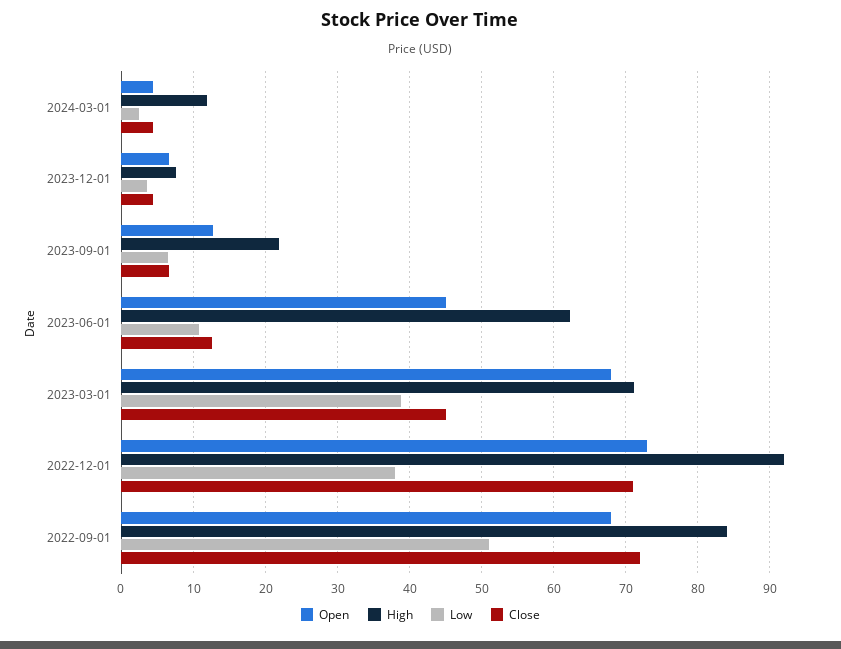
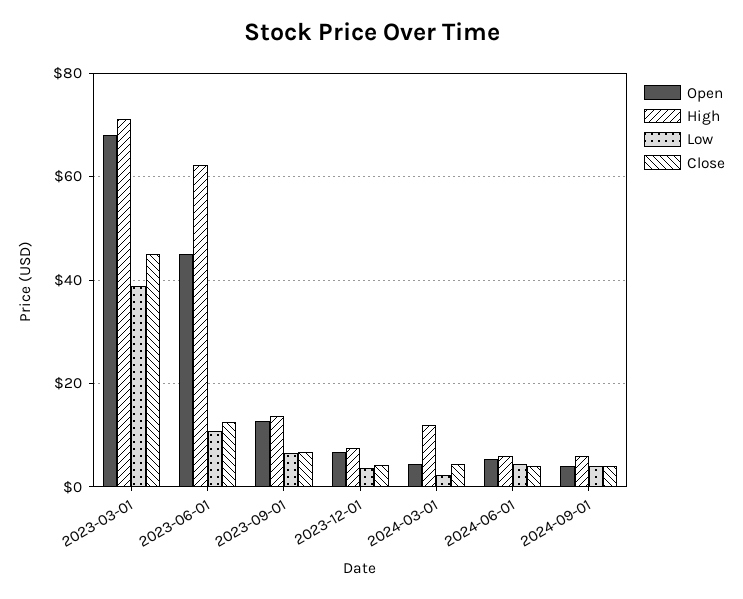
High, 2023-09-01: 22 -> 14
Open, 2022-12-01: 73 -> none
High, 2022-12-01: 92 -> none
Low, 2022-12-01: 38 -> none
Close, 2022-12-01: 71 -> none
Open, 2022-09-01: 68 -> none
High, 2022-09-01: 84 -> none
Low, 2022-09-01: 51 -> none
Close, 2022-09-01: 72 -> none
Open, 2024-06-01: none -> 6
High, 2024-06-01: none -> 6
Low, 2024-06-01: none -> 4
Close, 2024-06-01: none -> 4
Open, 2024-09-01: none -> 4
High, 2024-09-01: none -> 6
Low, 2024-09-01: none -> 4
Close, 2024-09-01: none -> 4

